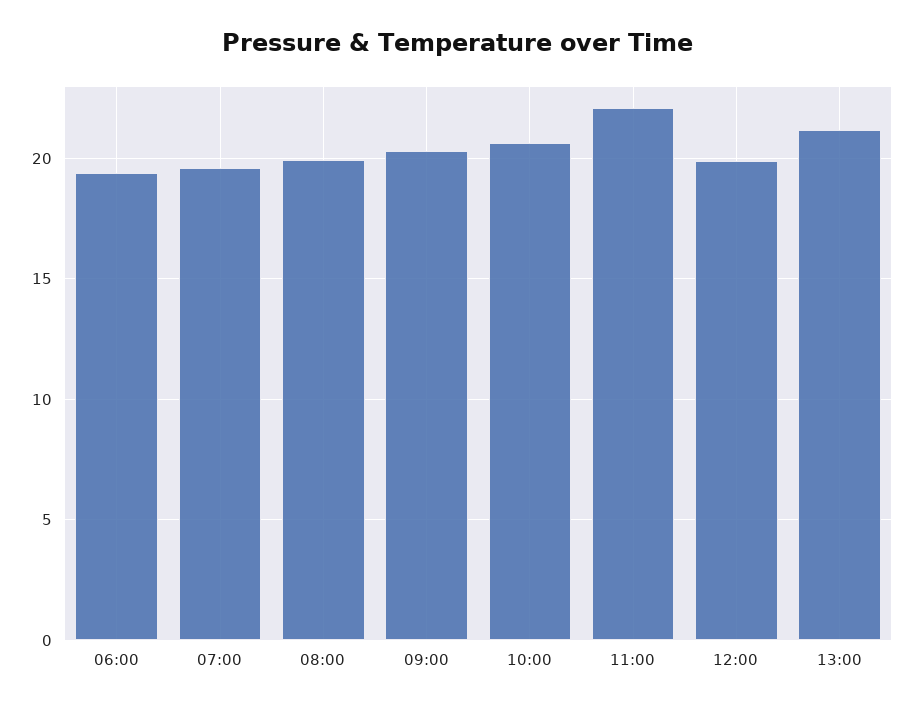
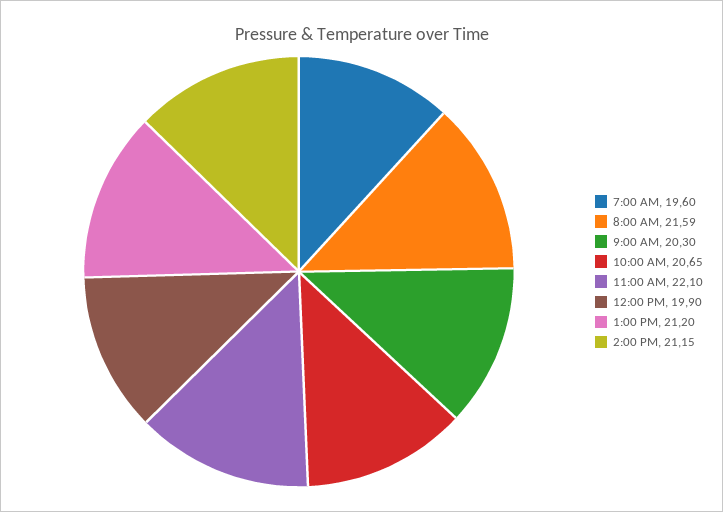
06:00: 19.5 -> none
08:00: 20 -> 21.59
2:00 PM: none -> 21.15

